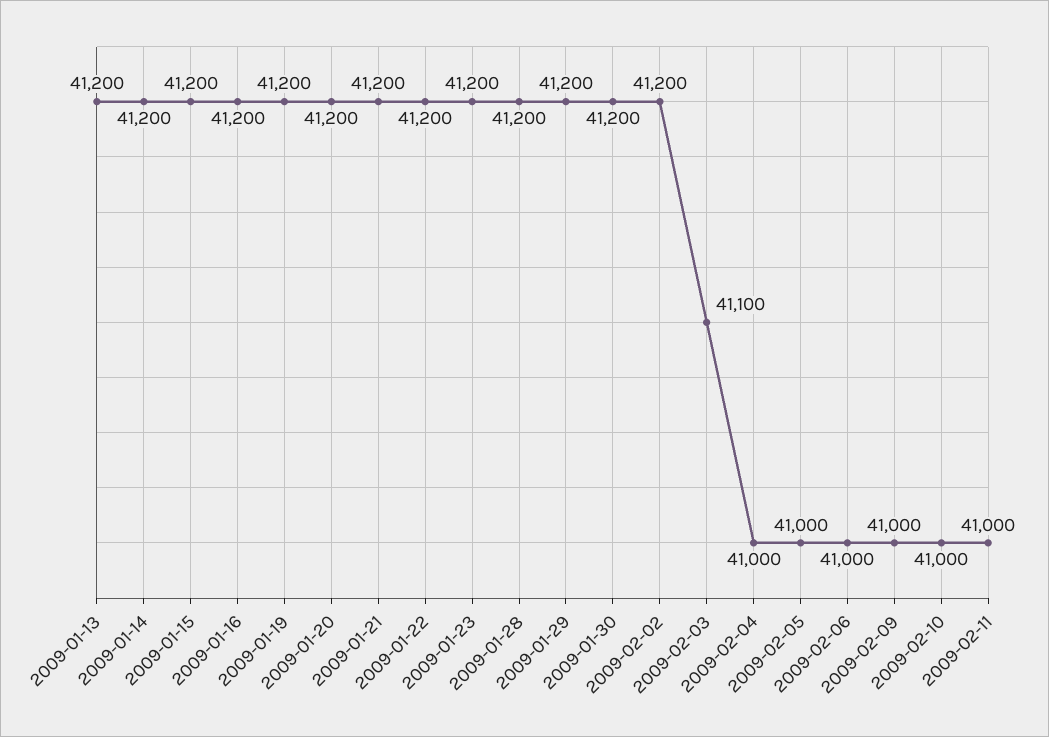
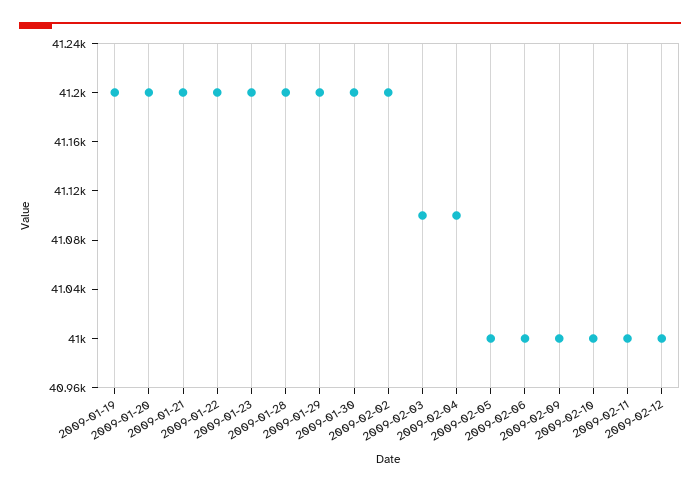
2009-01-13: 41200 -> none
2009-01-14: 41200 -> none
2009-01-15: 41200 -> none
2009-01-16: 41200 -> none
2009-02-04: 41000 -> 41100
2009-02-12: none -> 41000

